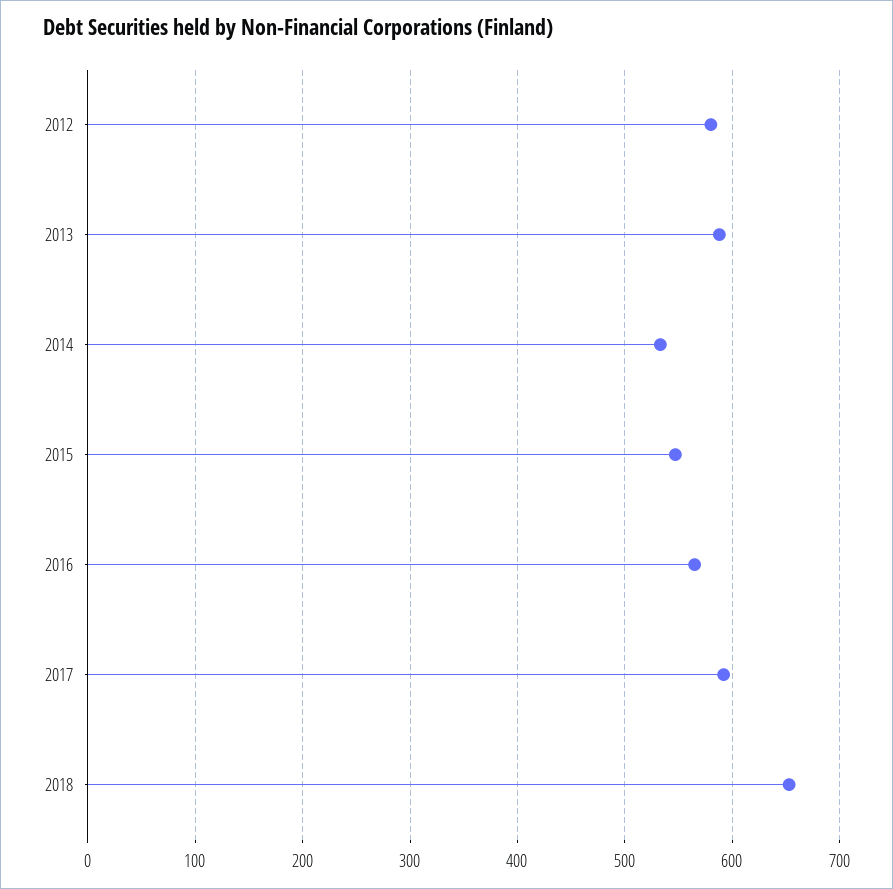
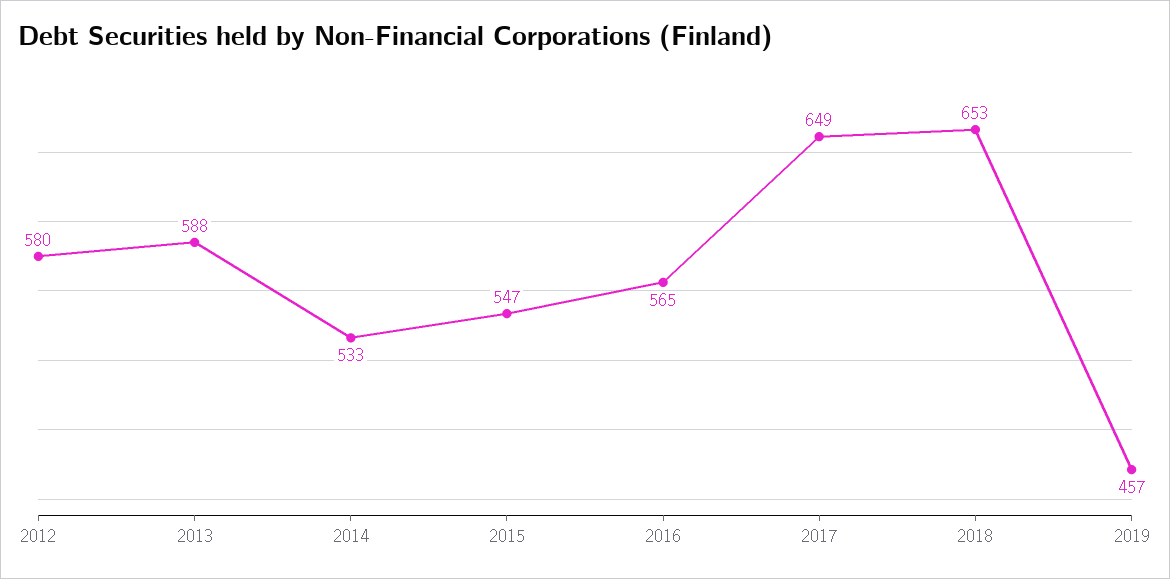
2017: 590 -> 649
2019: none -> 457

